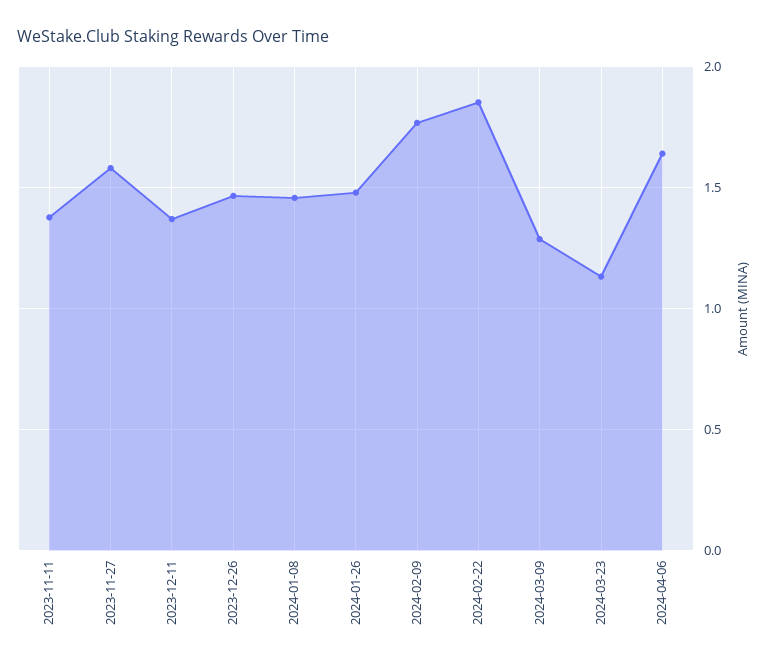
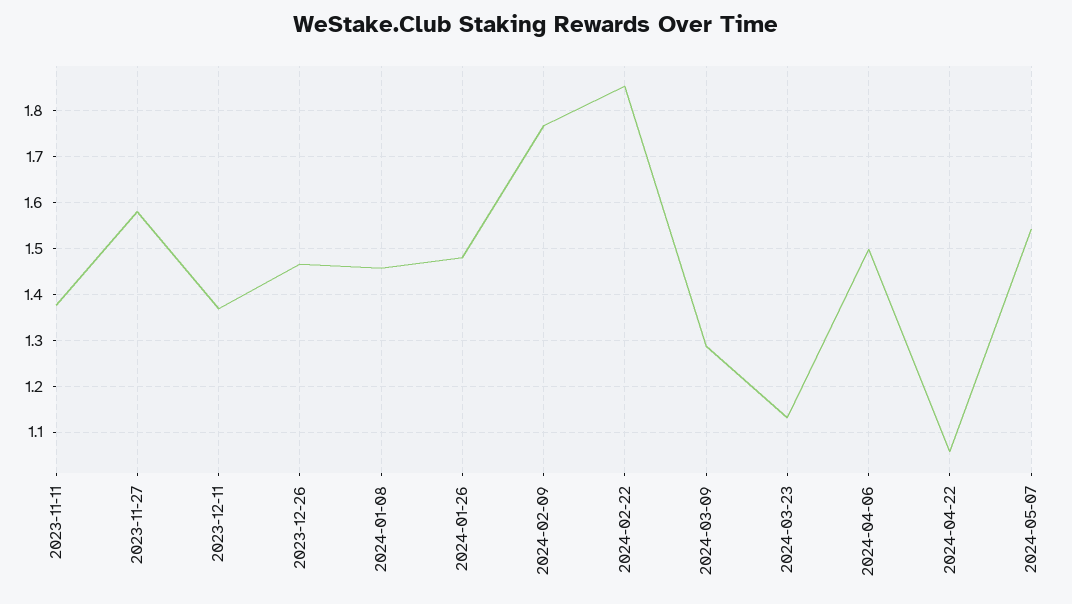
2024-04-06: 1.65 -> 1.5
2024-04-22: none -> 1.06
2024-05-07: none -> 1.54

